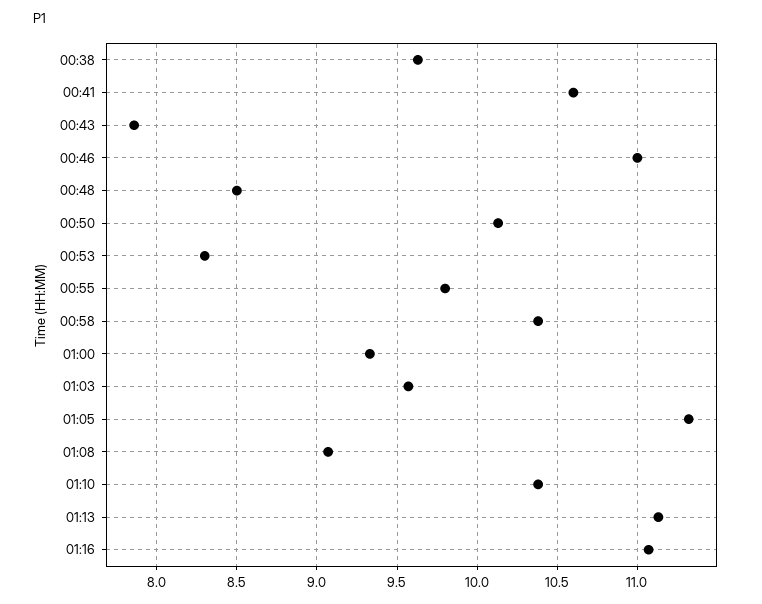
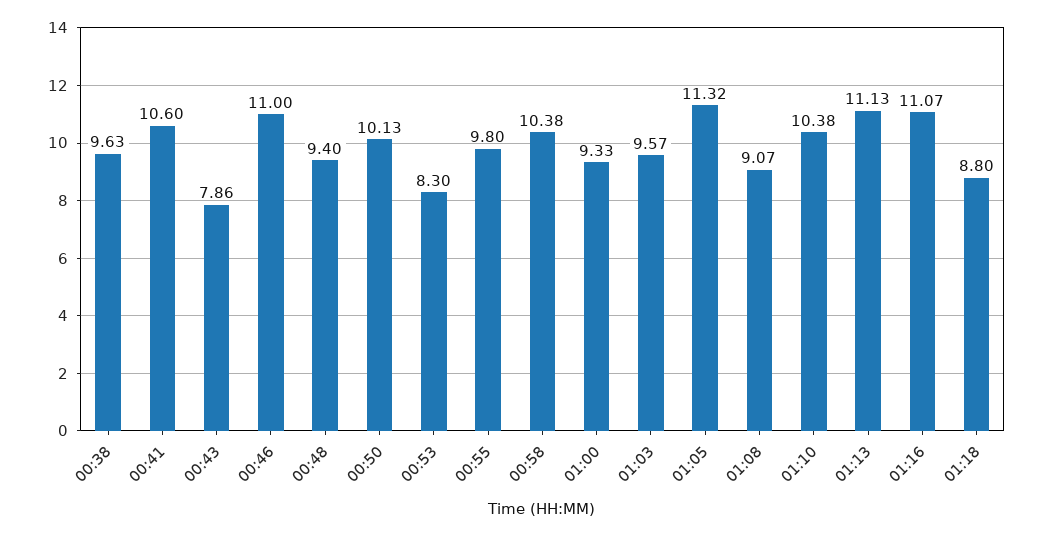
00:48: 8.5 -> 9.4
01:18: none -> 8.8

